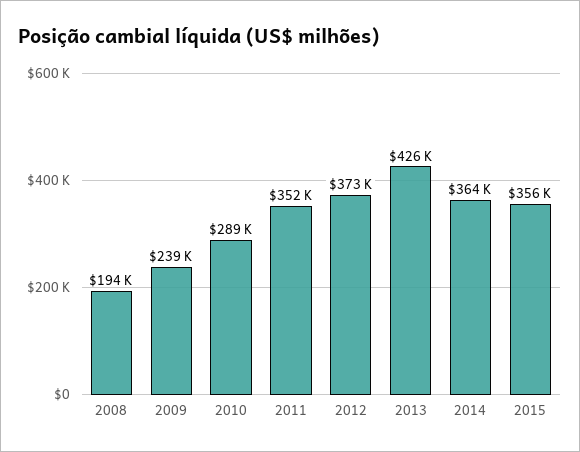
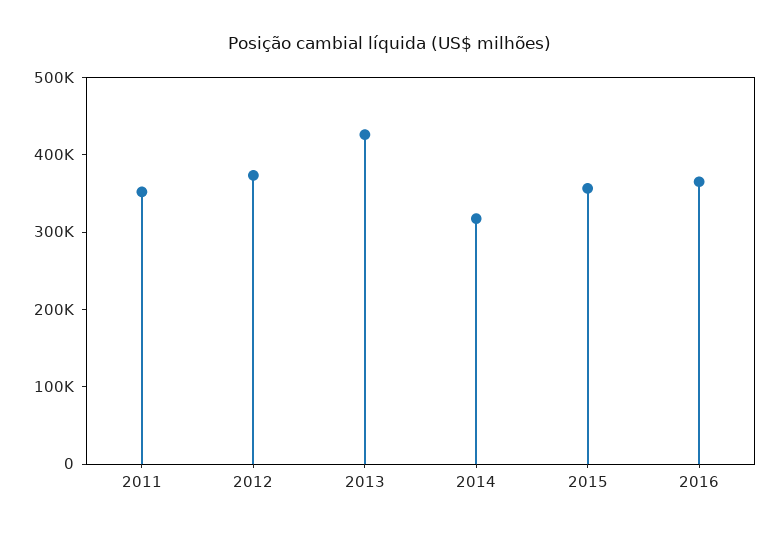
2008: 194000 -> none
2009: 239000 -> none
2010: 289000 -> none
2014: 364000 -> 320000
2016: none -> 360000

